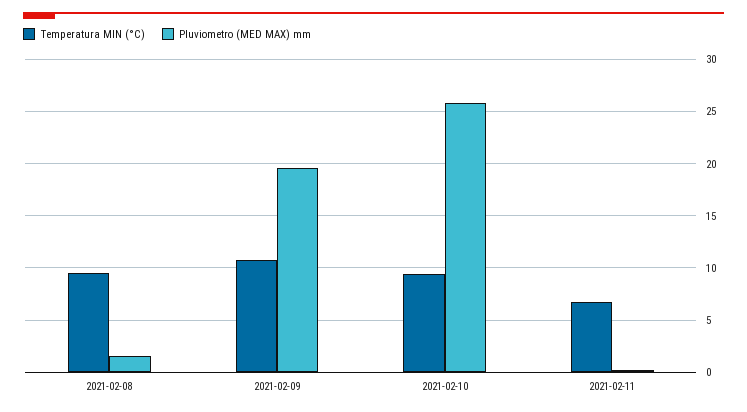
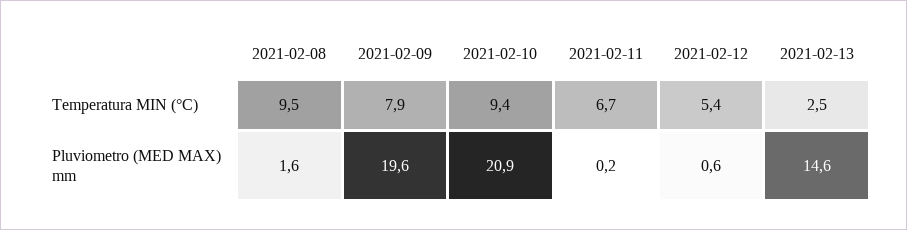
Temperatura MIN (°C), 2021-02-09: 11 -> 7.9
Pluviometro (MED MAX) mm, 2021-02-10: 26 -> 20.9
Temperatura MIN (°C), 2021-02-12: none -> 5.4
Temperatura MIN (°C), 2021-02-13: none -> 2.5
Pluviometro (MED MAX) mm, 2021-02-12: none -> 0.6
Pluviometro (MED MAX) mm, 2021-02-13: none -> 14.6

